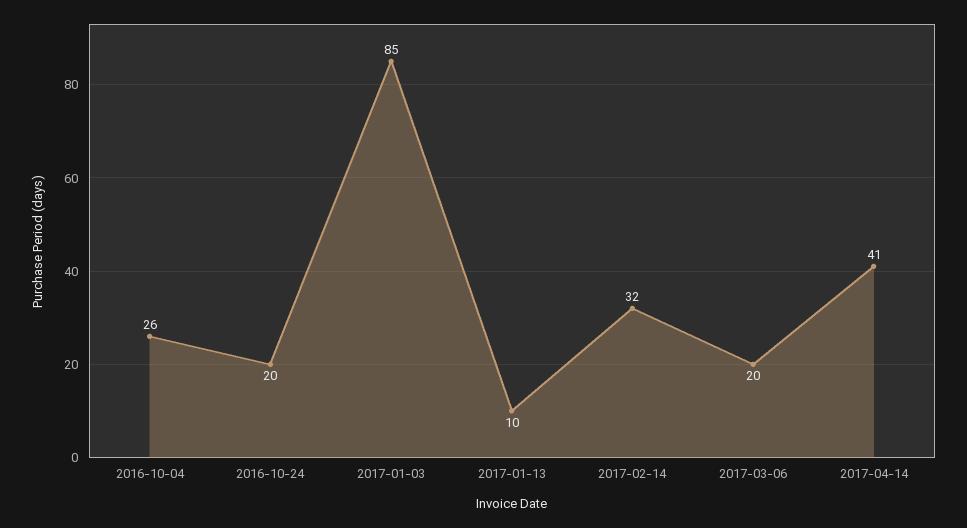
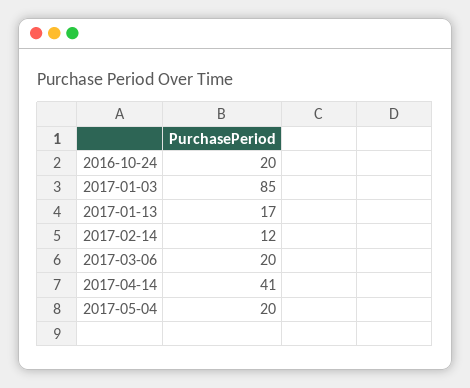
2016-10-04: 26 -> none
2017-01-13: 10 -> 17
2017-02-14: 32 -> 12
2017-05-04: none -> 20

